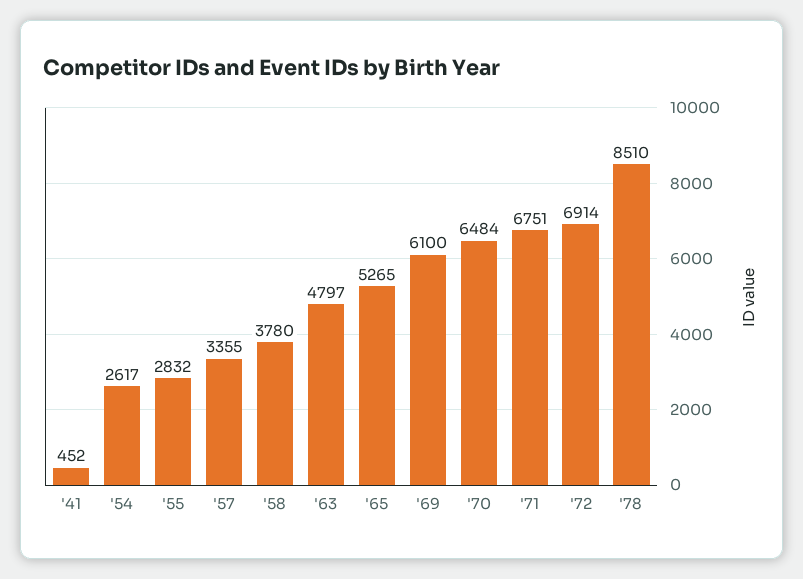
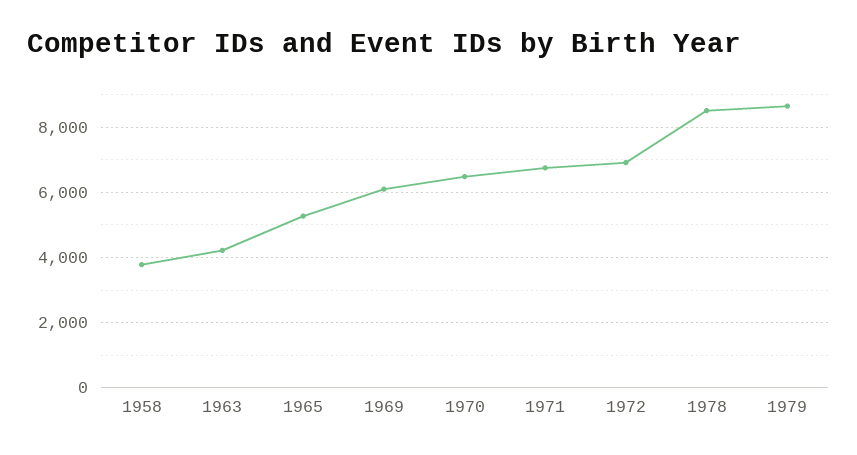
'41: 452 -> none
'54: 2617 -> none
'55: 2832 -> none
'57: 3355 -> none
'63: 4797 -> 4200
1979: none -> 8600

